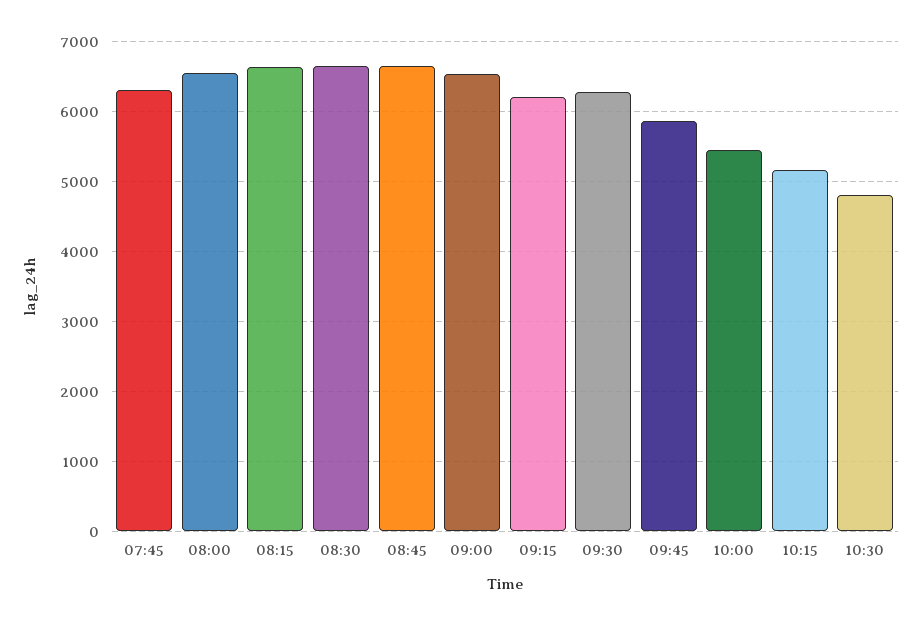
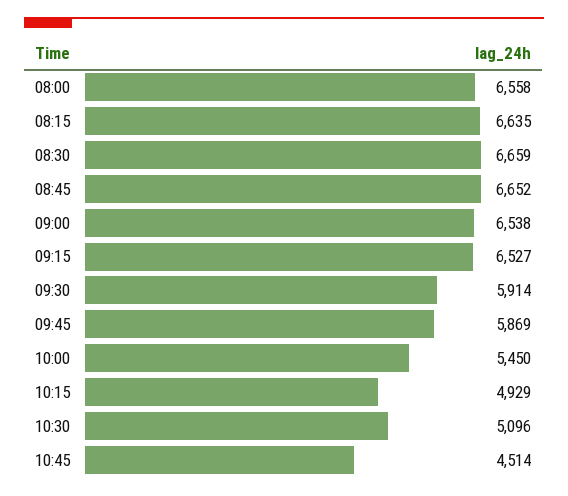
07:45: 6300 -> none
09:15: 6200 -> 6527
09:30: 6300 -> 5914
10:15: 5200 -> 4929
10:30: 4800 -> 5096
10:45: none -> 4514

